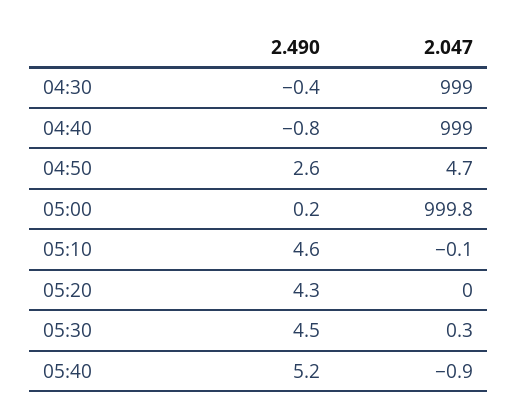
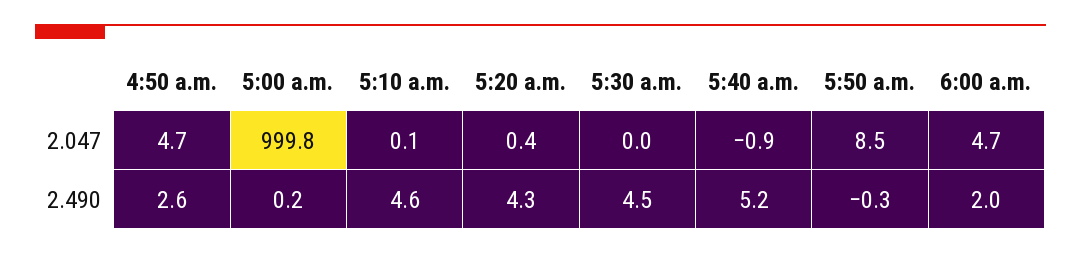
2.490, 04:30: -0.4 -> none
2.047, 04:30: 999 -> none
2.490, 04:40: -0.8 -> none
2.047, 04:40: 999 -> none
2.047, 05:10: -0.1 -> 0.1
2.047, 05:20: 0 -> 0.4
2.047, 05:30: 0.3 -> 0
2.047, 5:50 a.m.: none -> 8.5
2.047, 6:00 a.m.: none -> 4.7
2.490, 5:50 a.m.: none -> -0.3
2.490, 6:00 a.m.: none -> 2

